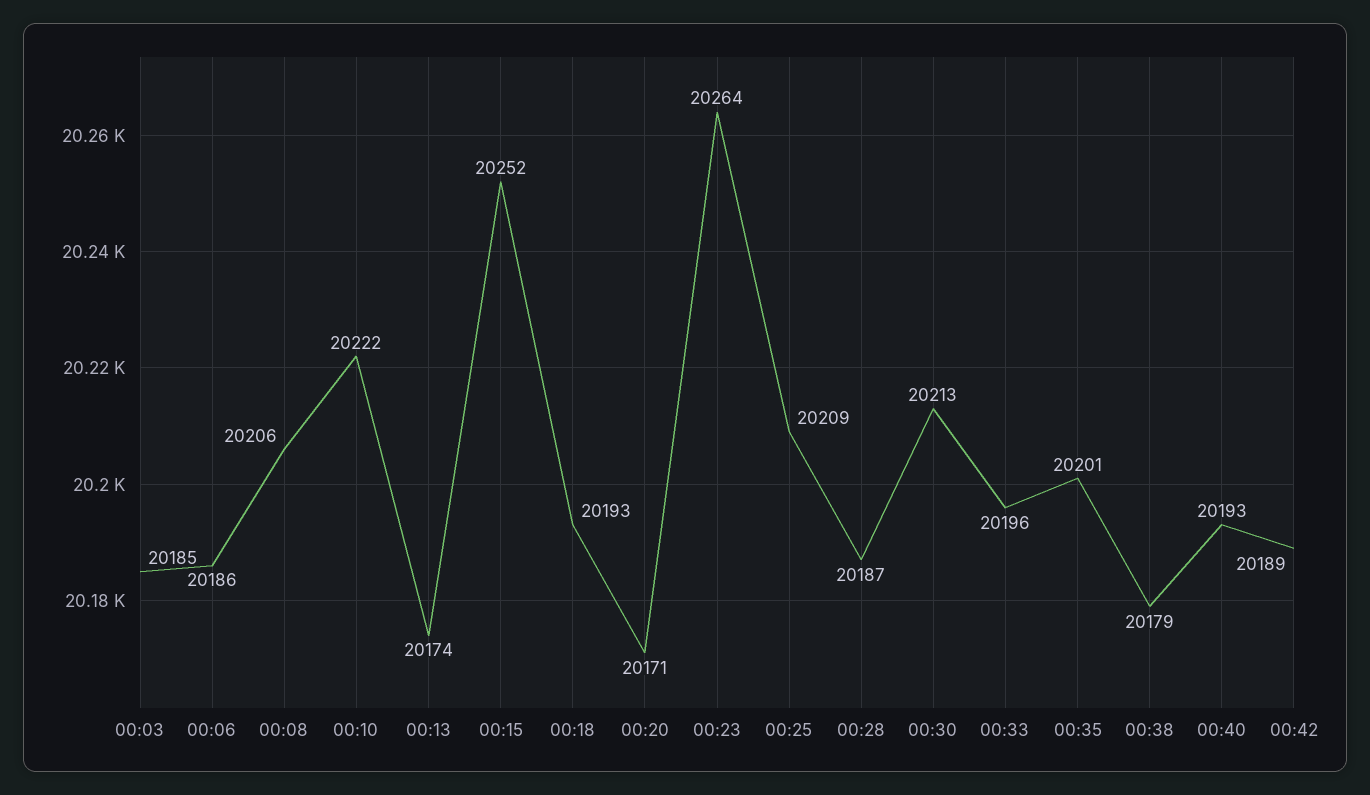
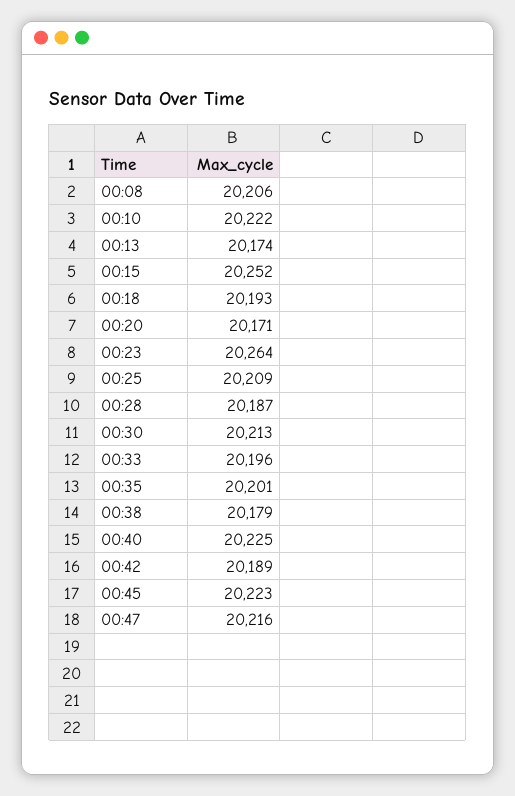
00:03: 20185 -> none
00:06: 20186 -> none
00:40: 20193 -> 20225
00:45: none -> 20223
00:47: none -> 20216

